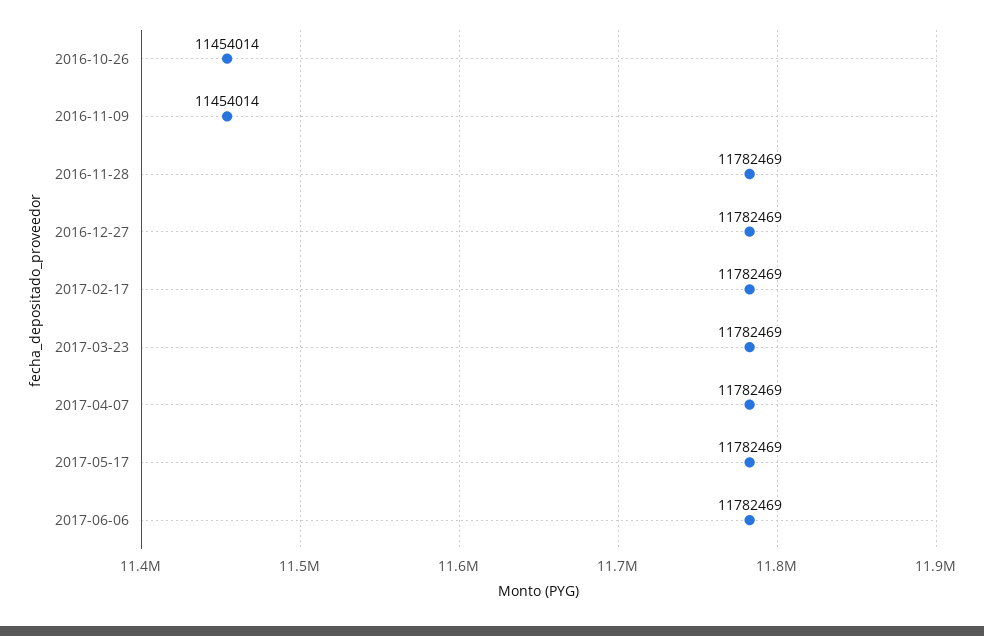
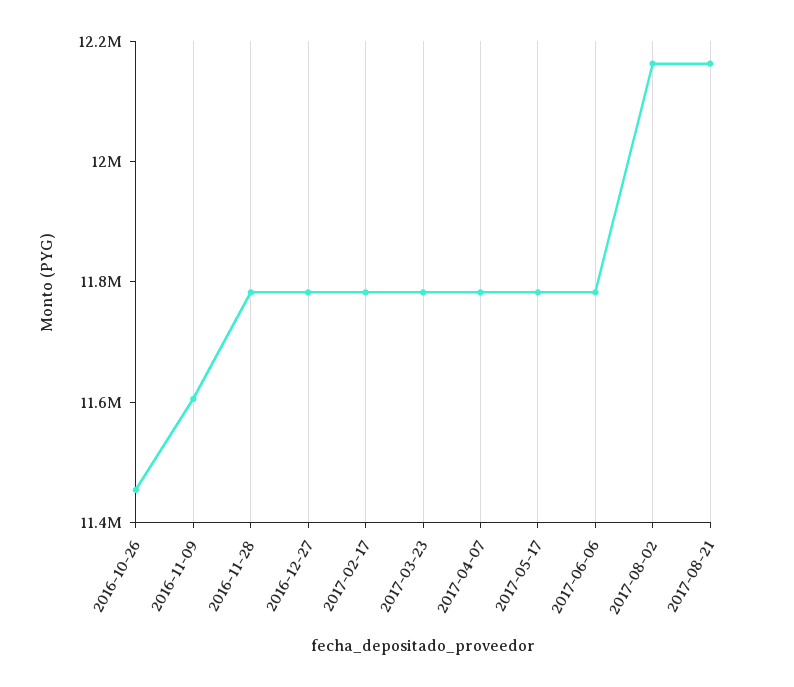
2016-11-09: 11454014 -> 11600000
2017-08-02: none -> 12150000
2017-08-21: none -> 12150000

